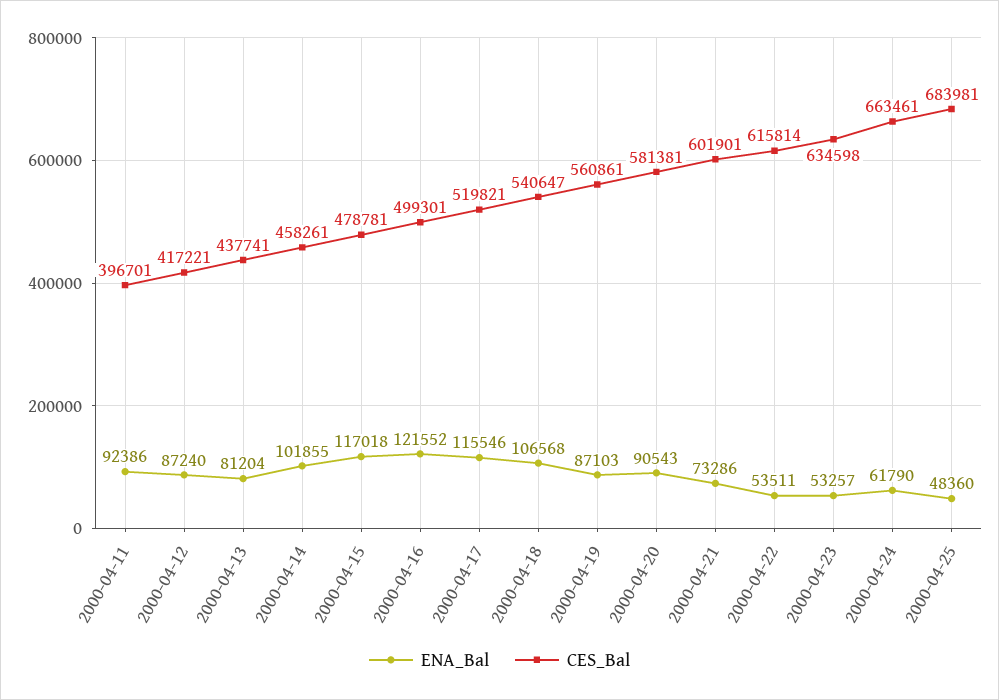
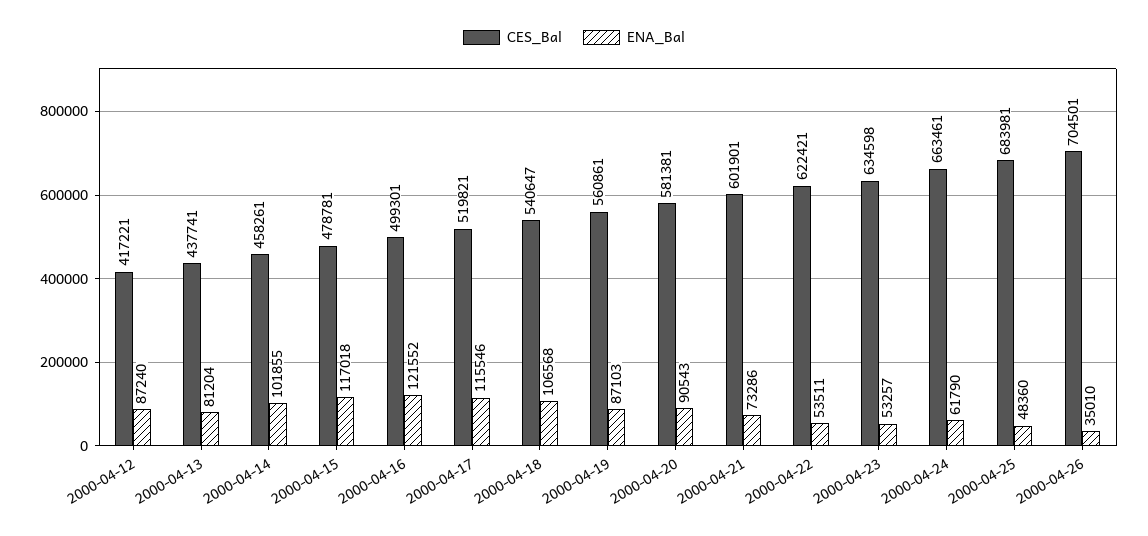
ENA_Bal, 2000-04-11: 92386 -> none
CES_Bal, 2000-04-11: 396701 -> none
CES_Bal, 2000-04-22: 615814 -> 622421
CES_Bal, 2000-04-26: none -> 704501
ENA_Bal, 2000-04-26: none -> 35010

